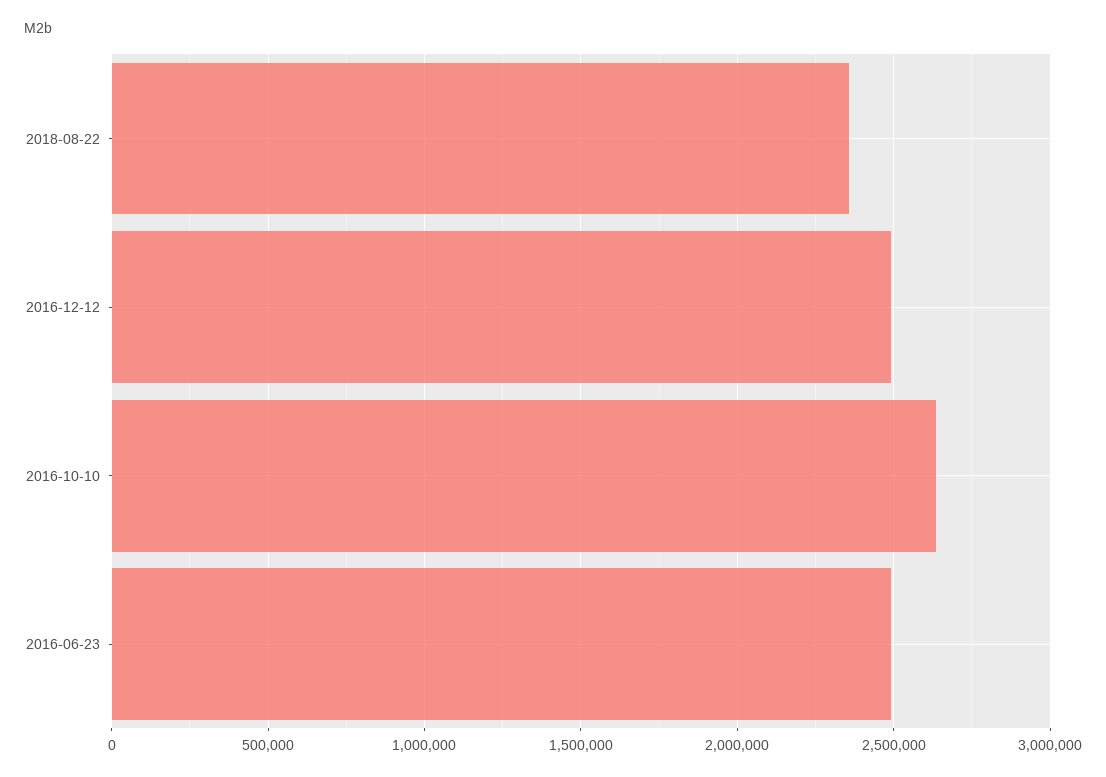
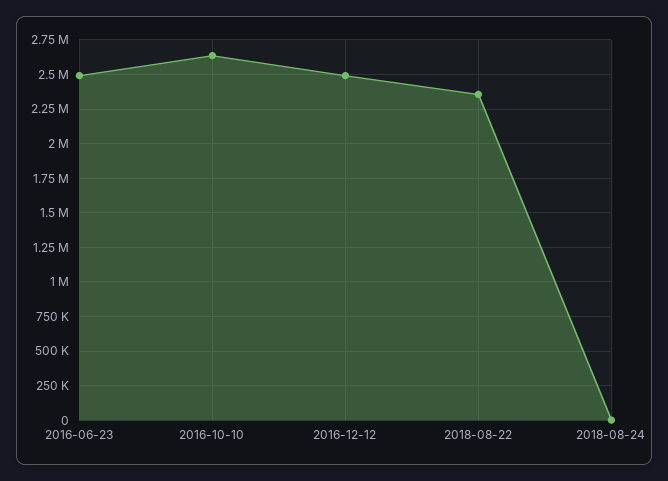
2018-08-24: none -> 0

